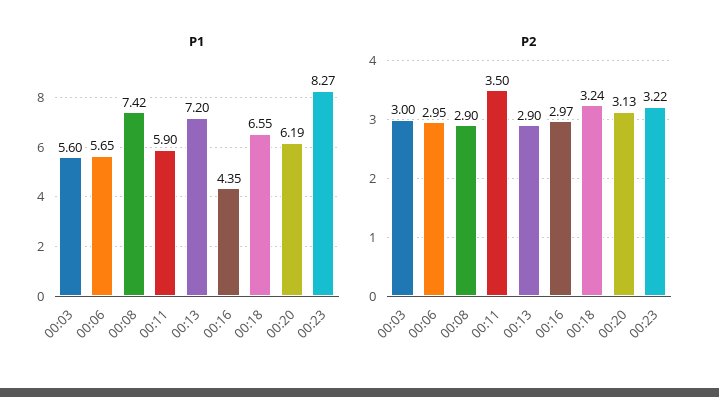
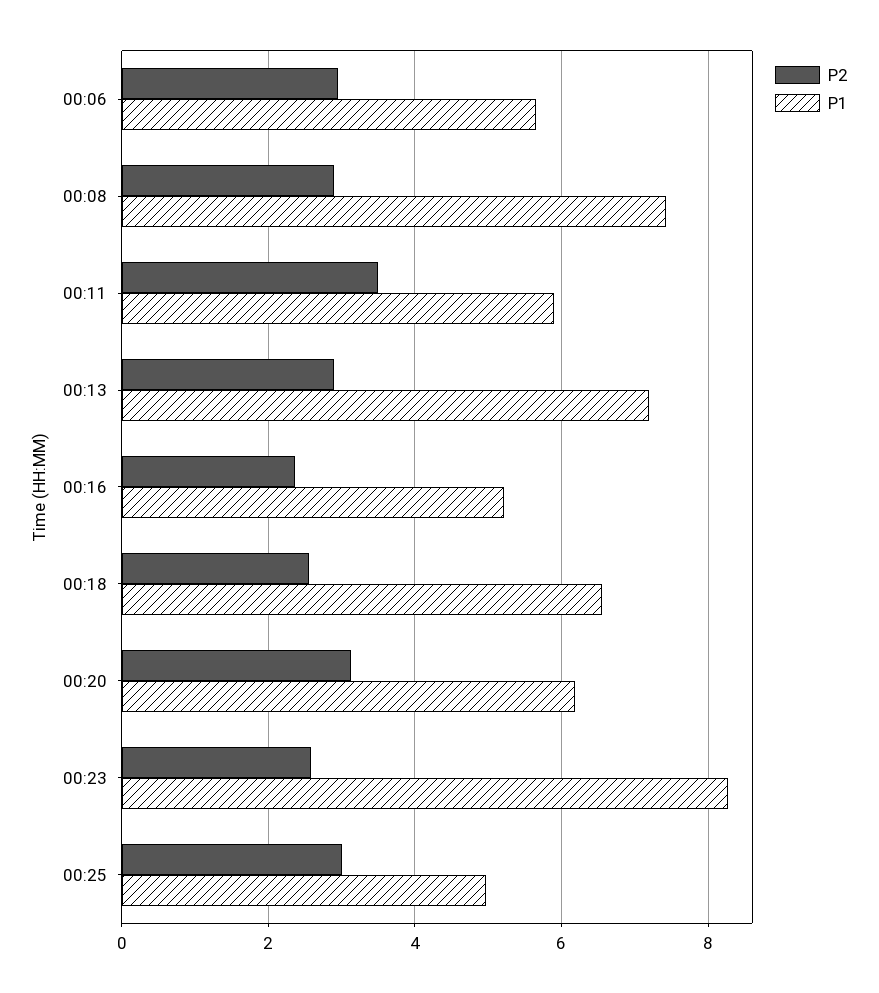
P1, 00:03: 5.6 -> none
P1, 00:16: 4.35 -> 5.2
P2, 00:03: 3 -> none
P2, 00:16: 2.97 -> 2.4
P2, 00:18: 3.24 -> 2.6
P2, 00:23: 3.22 -> 2.6
P2, 00:25: none -> 3
P1, 00:25: none -> 5

